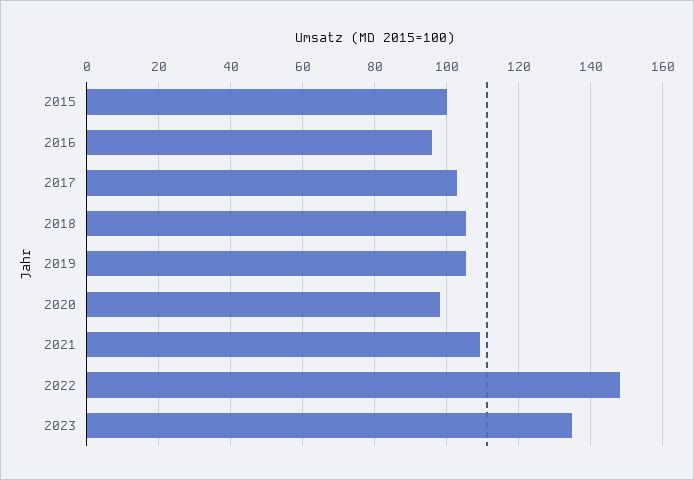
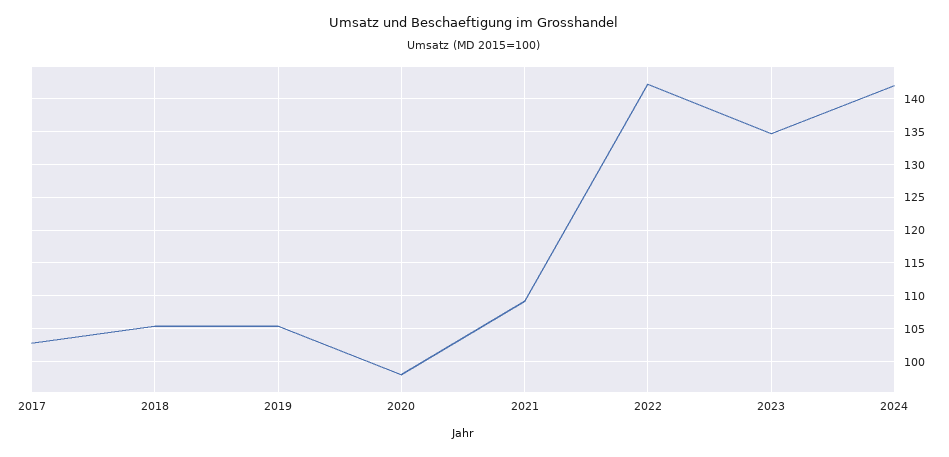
2015: 100 -> none
2016: 96 -> none
2022: 148 -> 142
2024: none -> 142

